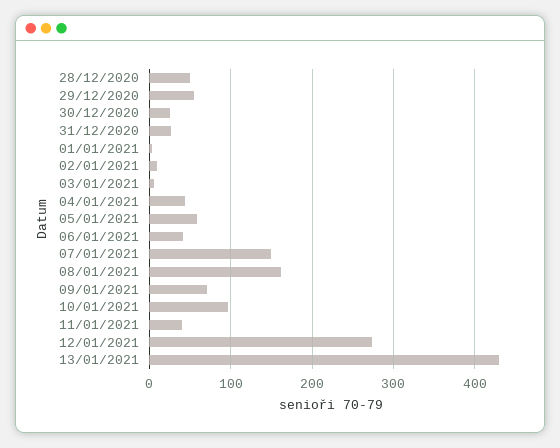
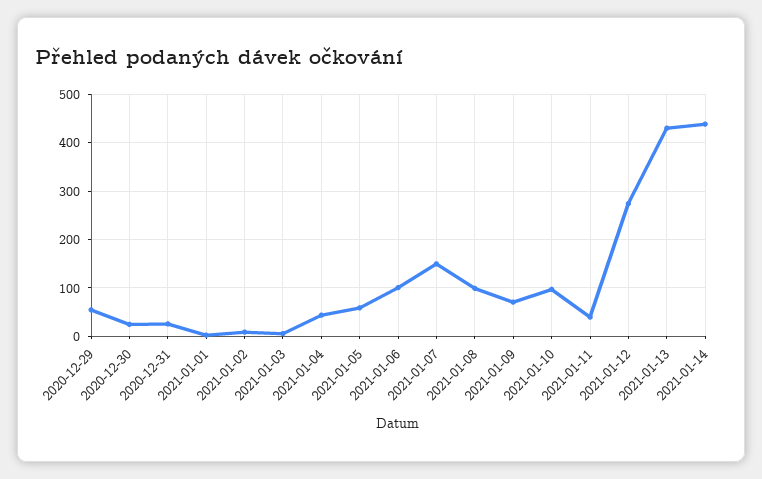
28/12/2020: 50 -> none
06/01/2021: 40 -> 100
08/01/2021: 160 -> 100
2021-01-14: none -> 440

